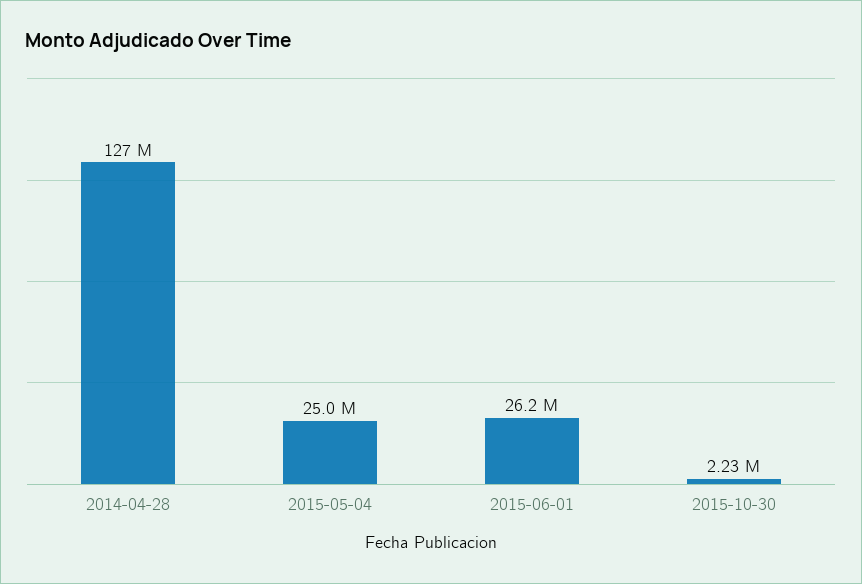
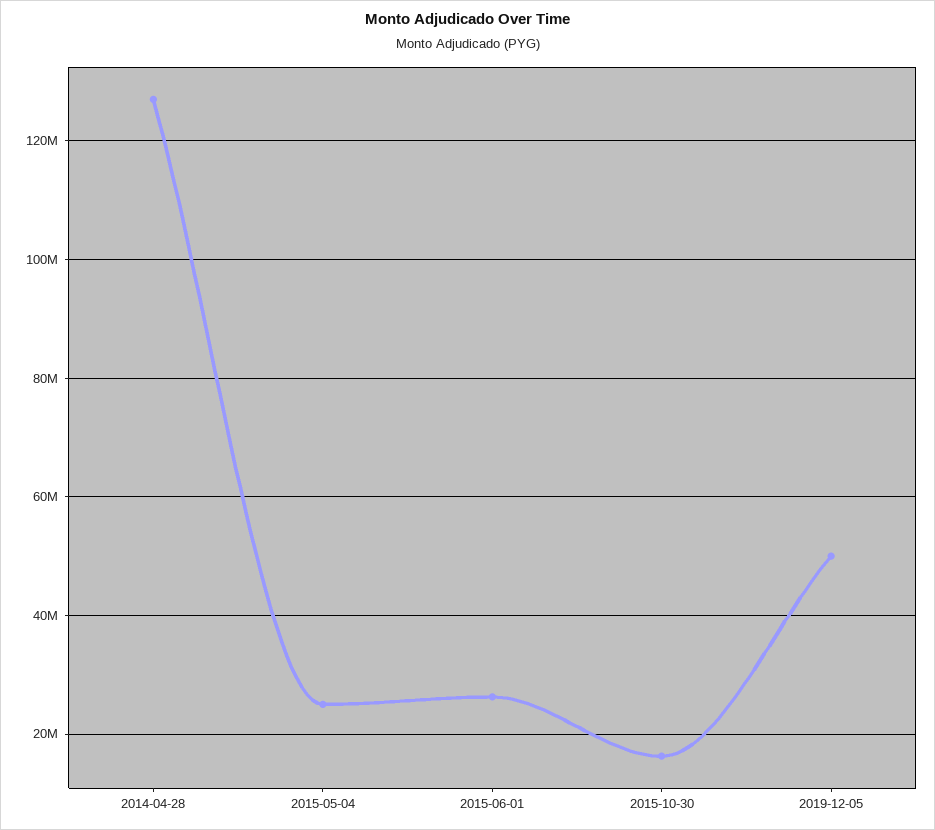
2015-10-30: 2230000 -> 16000000
2019-12-05: none -> 50000000

